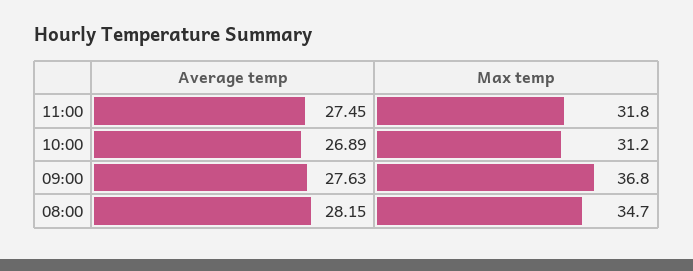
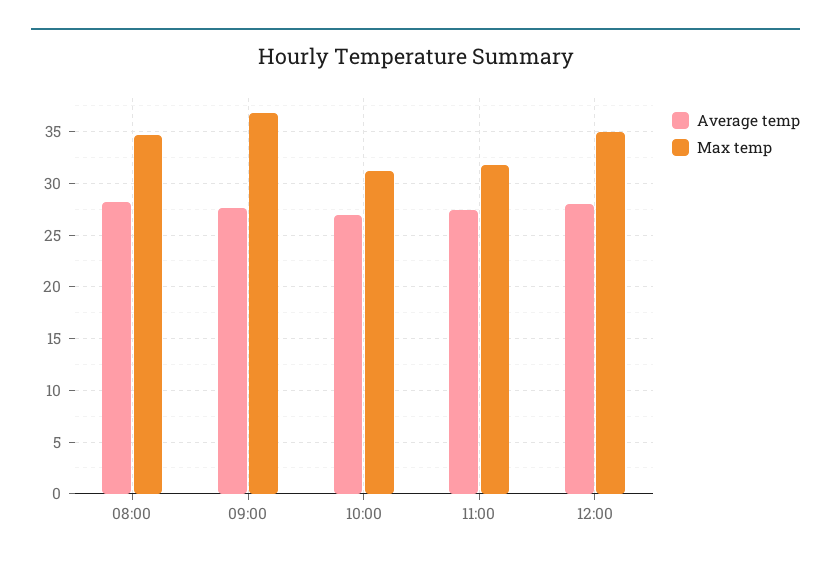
Average temp, 12:00: none -> 28
Max temp, 12:00: none -> 35

